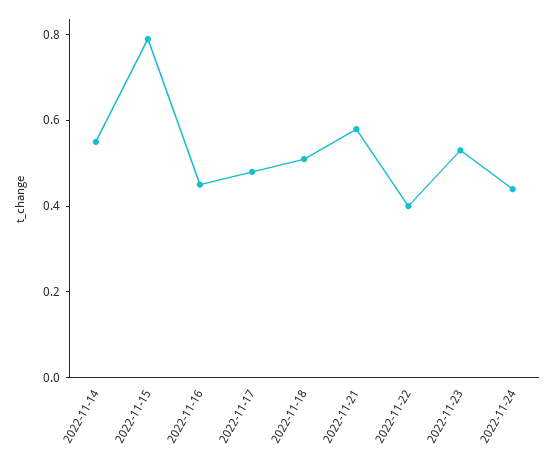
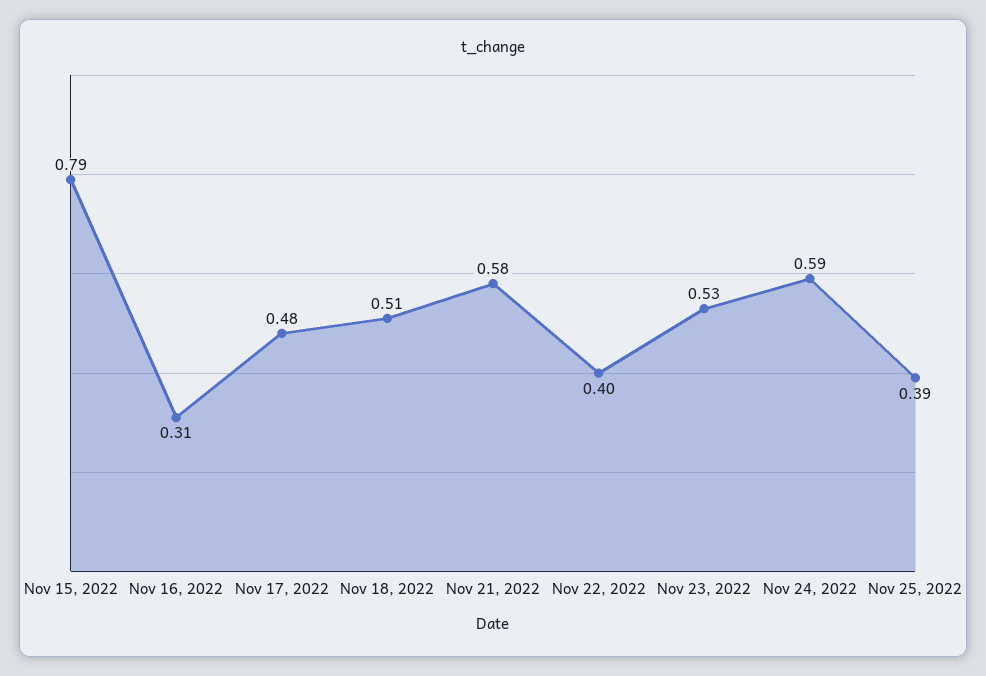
2022-11-14: 0.55 -> none
2022-11-16: 0.45 -> 0.31
2022-11-24: 0.45 -> 0.59
Nov 25, 2022: none -> 0.39

